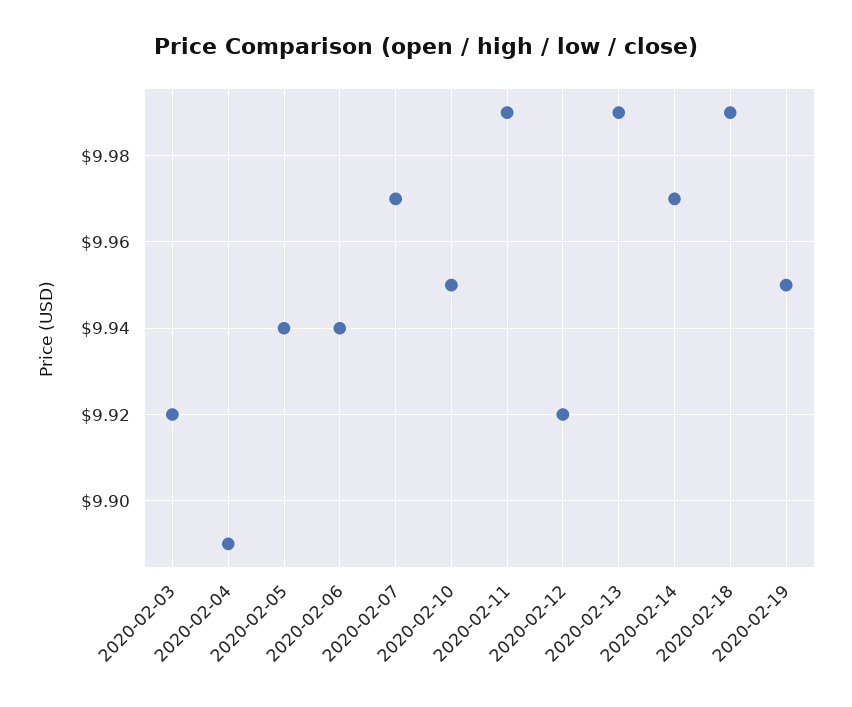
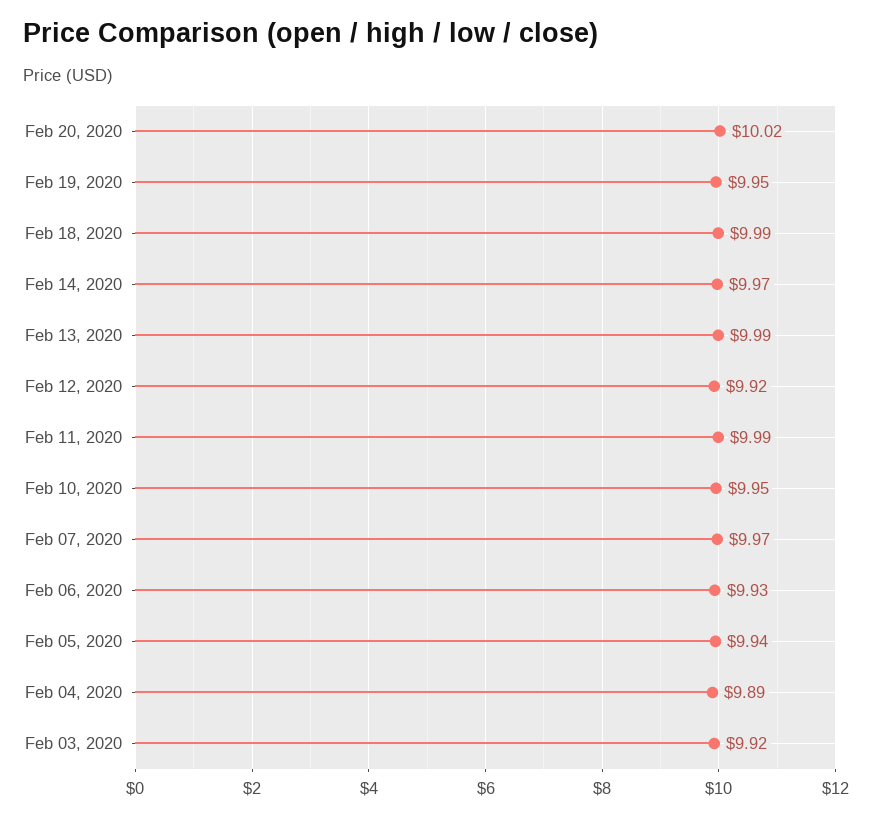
2020-02-06: 9.94 -> 9.93
Feb 20, 2020: none -> 10.02

